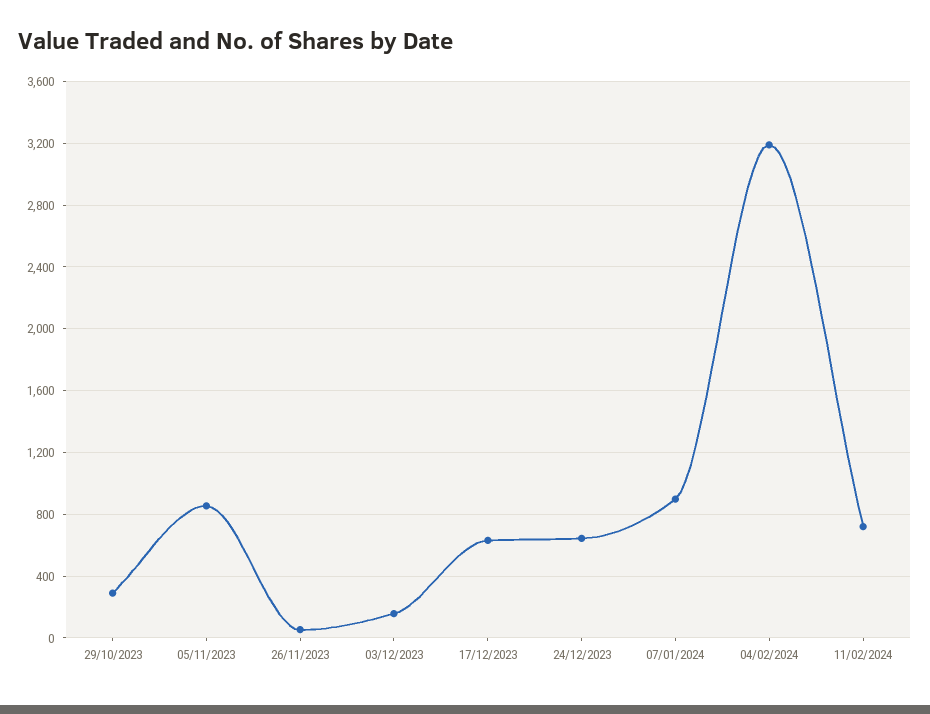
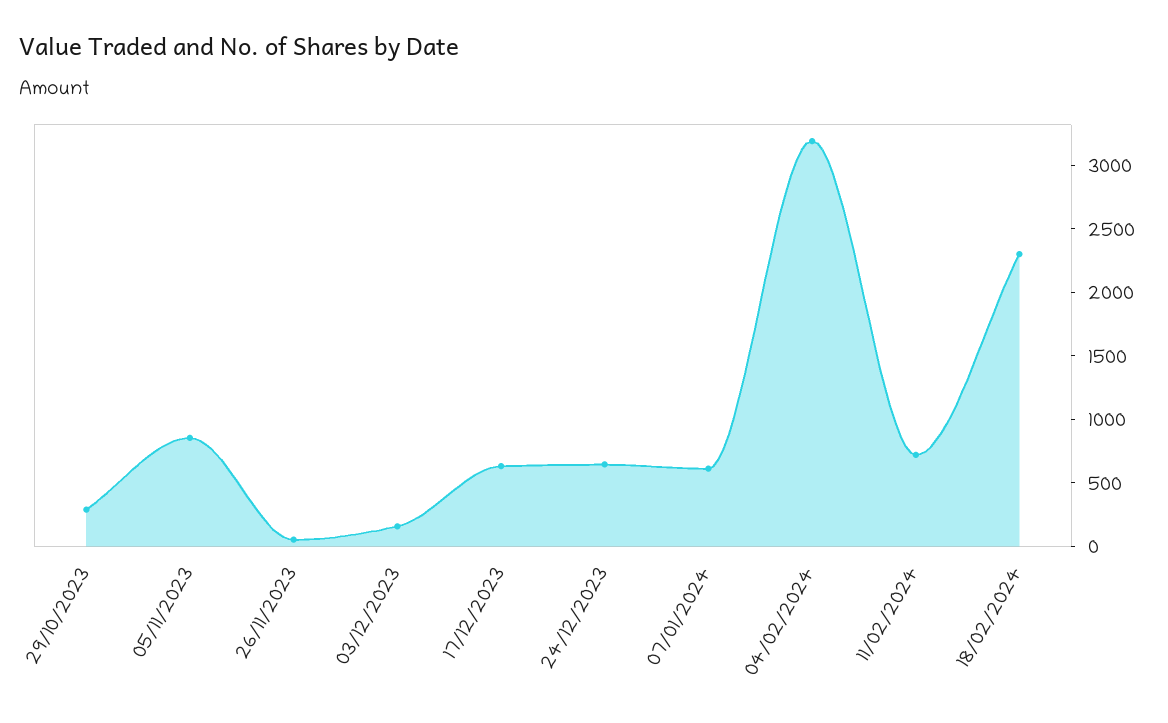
07/01/2024: 900 -> 600
18/02/2024: none -> 2300

